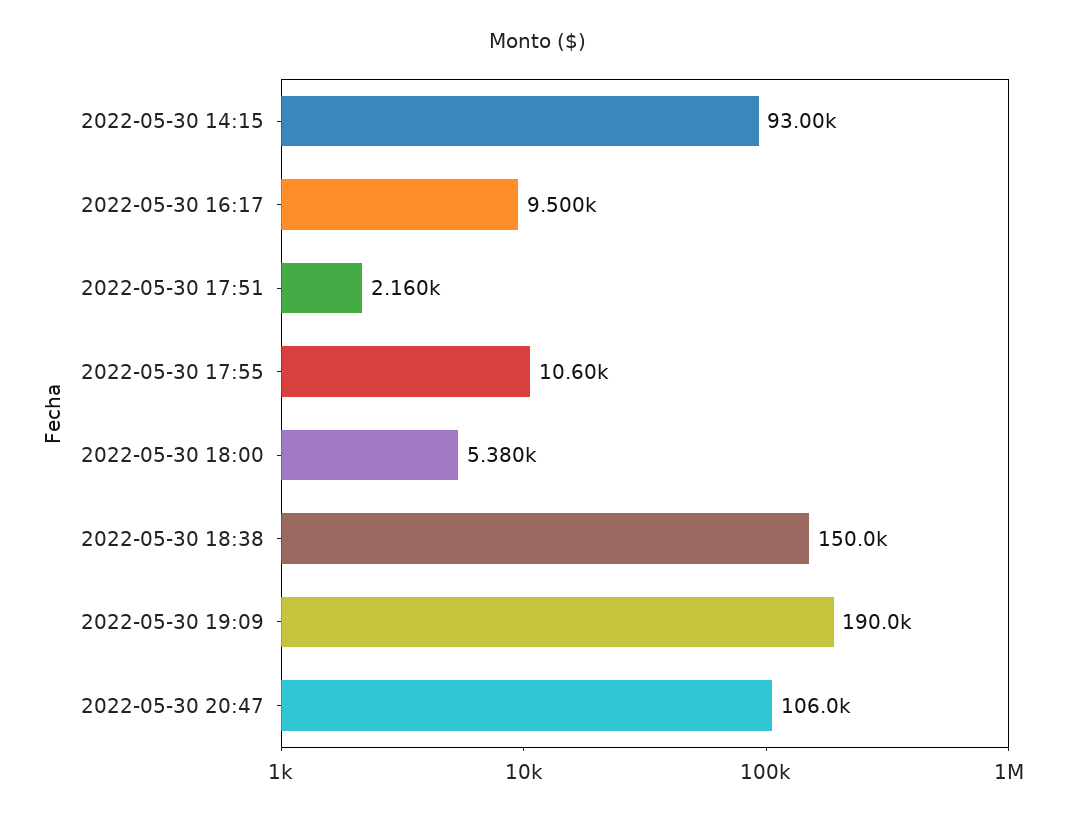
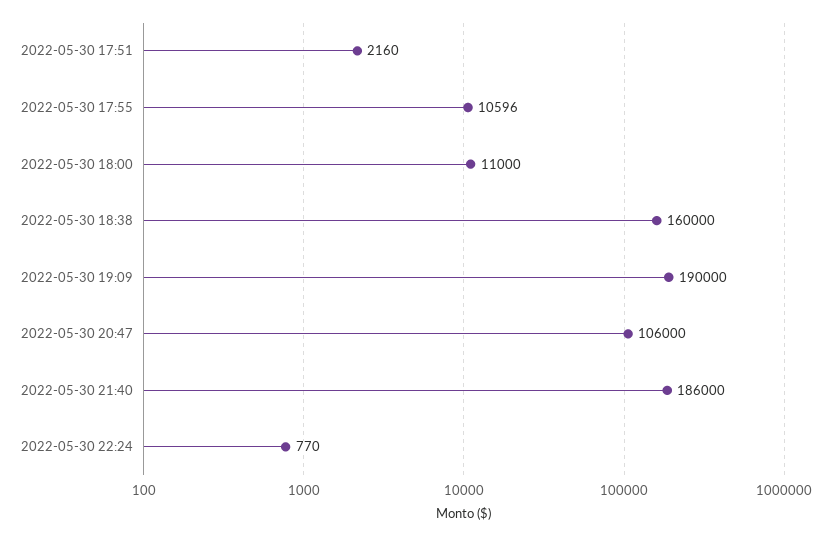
2022-05-30 14:15: 93000 -> none
2022-05-30 16:17: 9500 -> none
2022-05-30 18:00: 5380 -> 11000
2022-05-30 18:38: 150000 -> 160000
2022-05-30 21:40: none -> 186000
2022-05-30 22:24: none -> 770

